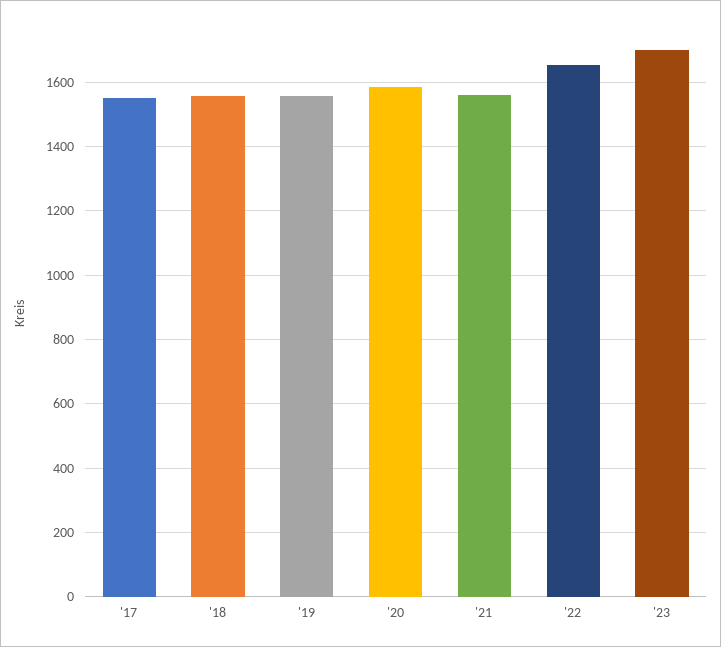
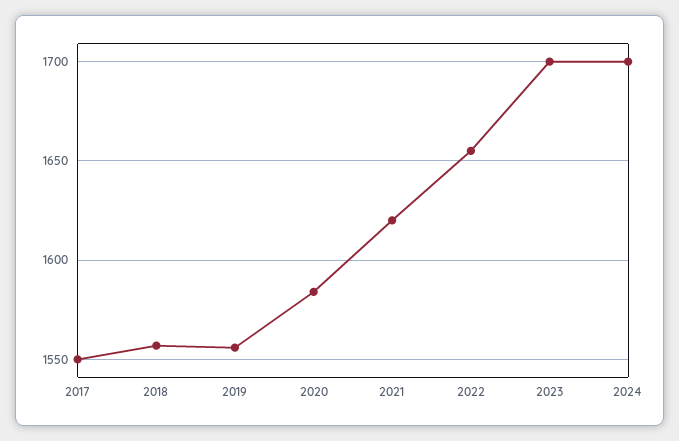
'21: 1560 -> 1620
2024: none -> 1700

